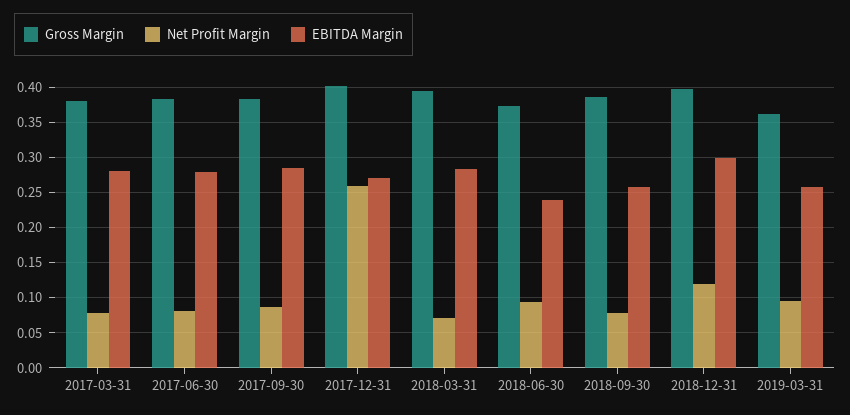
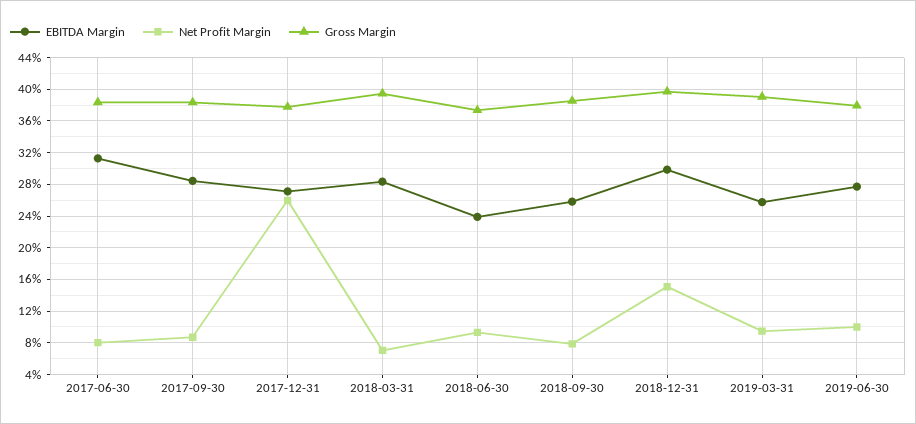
Gross Margin, 2017-03-31: 0.38 -> none
Net Profit Margin, 2017-03-31: 0.08 -> none
EBITDA Margin, 2017-03-31: 0.28 -> none
EBITDA Margin, 2017-06-30: 0.28 -> 0.31
Gross Margin, 2017-12-31: 0.4 -> 0.38
Net Profit Margin, 2018-12-31: 0.12 -> 0.15
Gross Margin, 2019-03-31: 0.36 -> 0.39
EBITDA Margin, 2019-06-30: none -> 0.28
Net Profit Margin, 2019-06-30: none -> 0.1
Gross Margin, 2019-06-30: none -> 0.38

